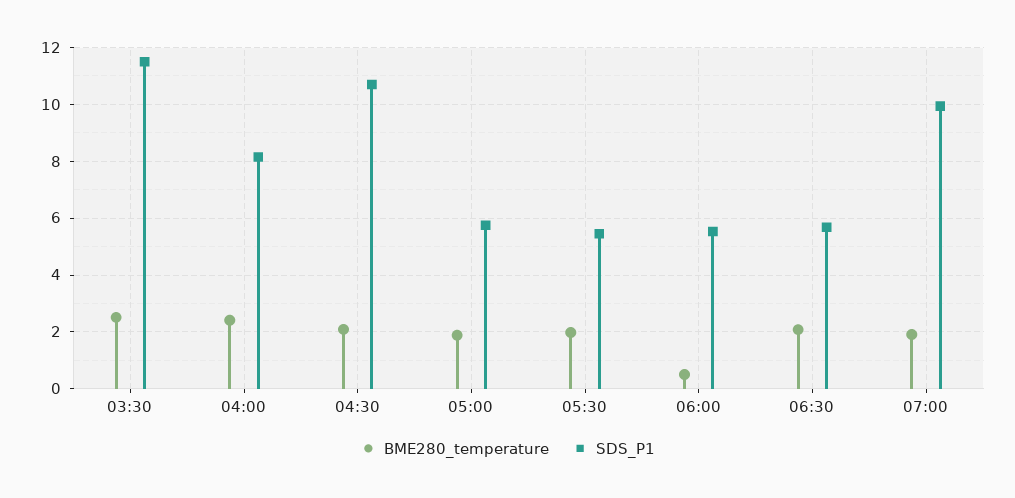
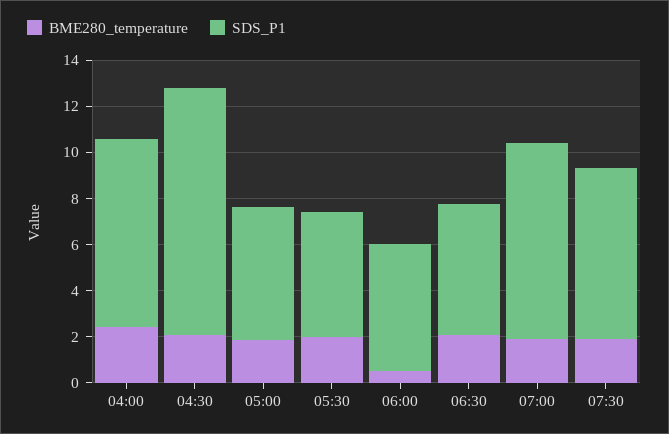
BME280_temperature, 03:30: 2.5 -> none
SDS_P1, 03:30: 11.5 -> none
SDS_P1, 07:00: 10 -> 8.5
BME280_temperature, 07:30: none -> 2
SDS_P1, 07:30: none -> 7.5

